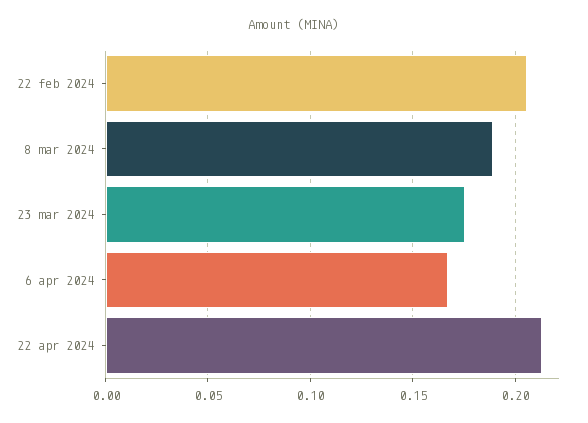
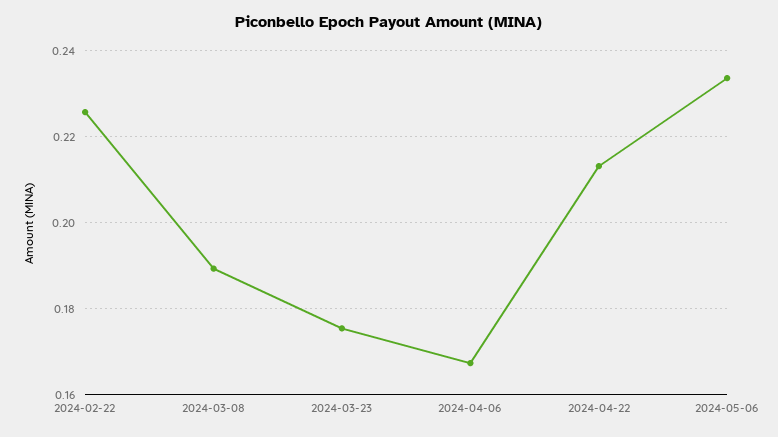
22 feb 2024: 0.205 -> 0.226
2024-05-06: none -> 0.234

